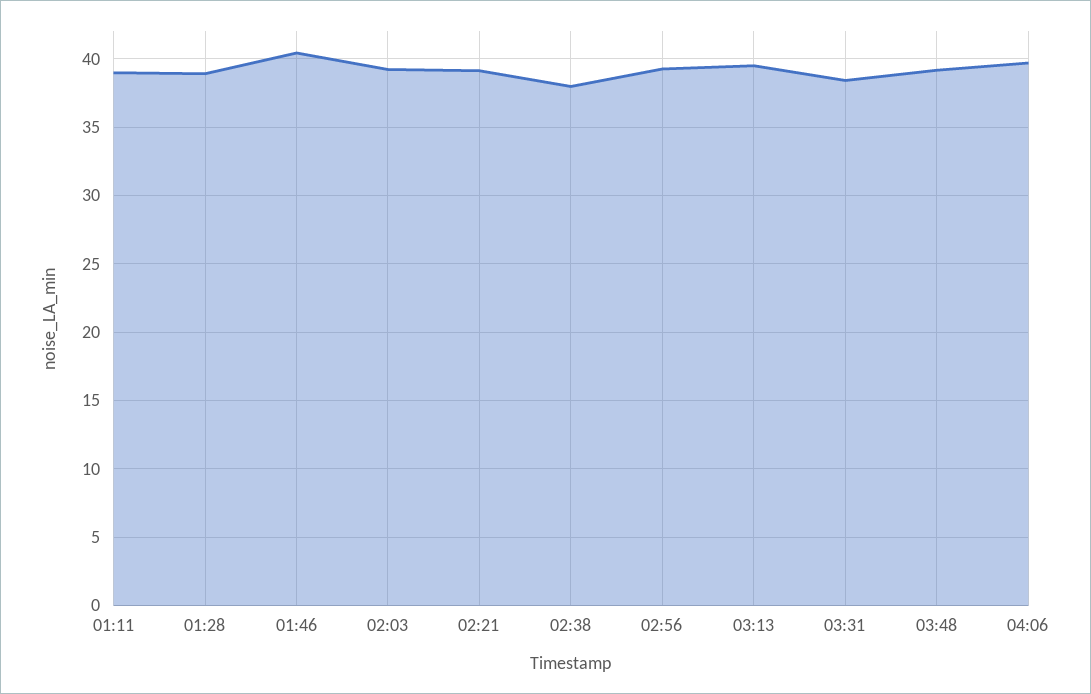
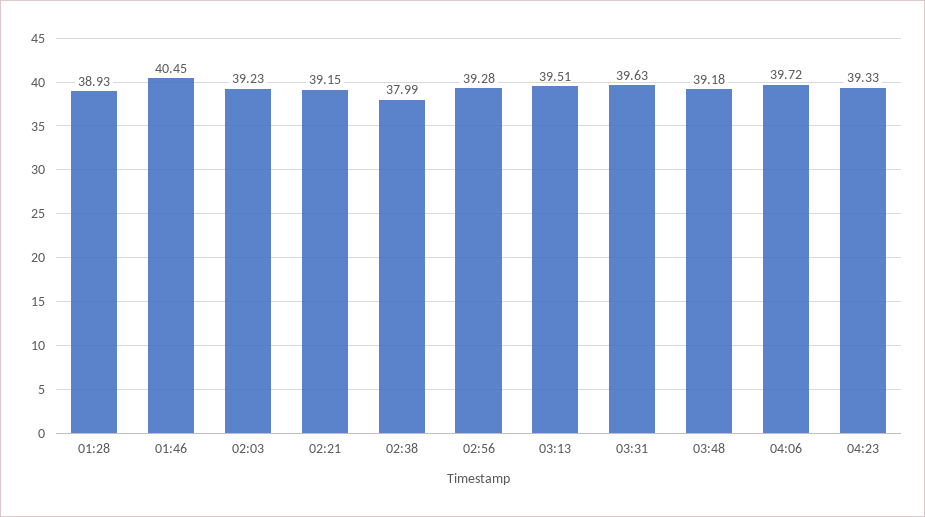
01:11: 39 -> none
03:31: 38.5 -> 39.63
04:23: none -> 39.33

